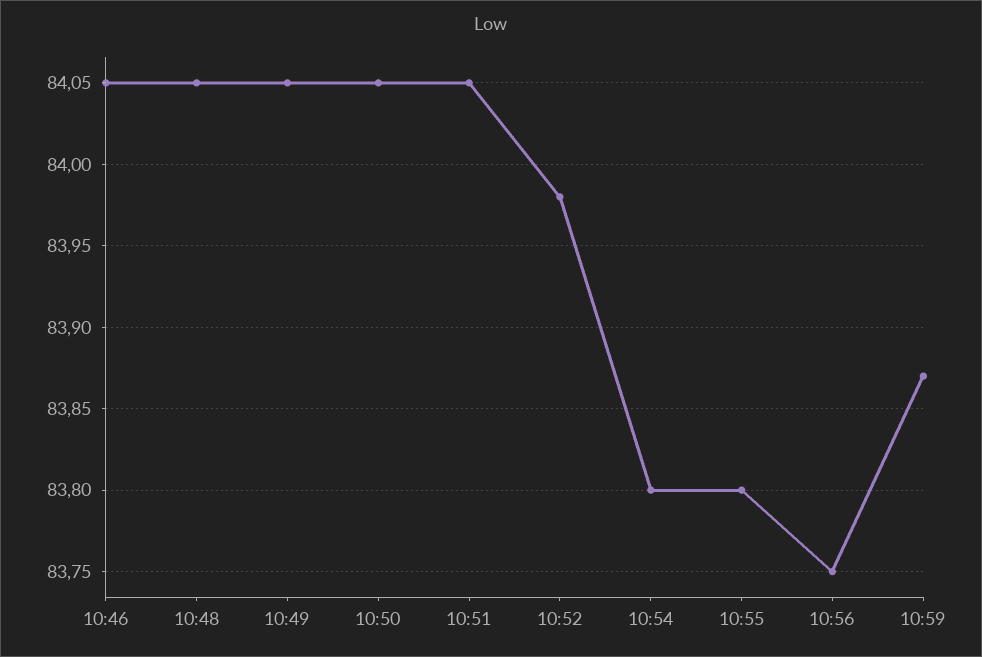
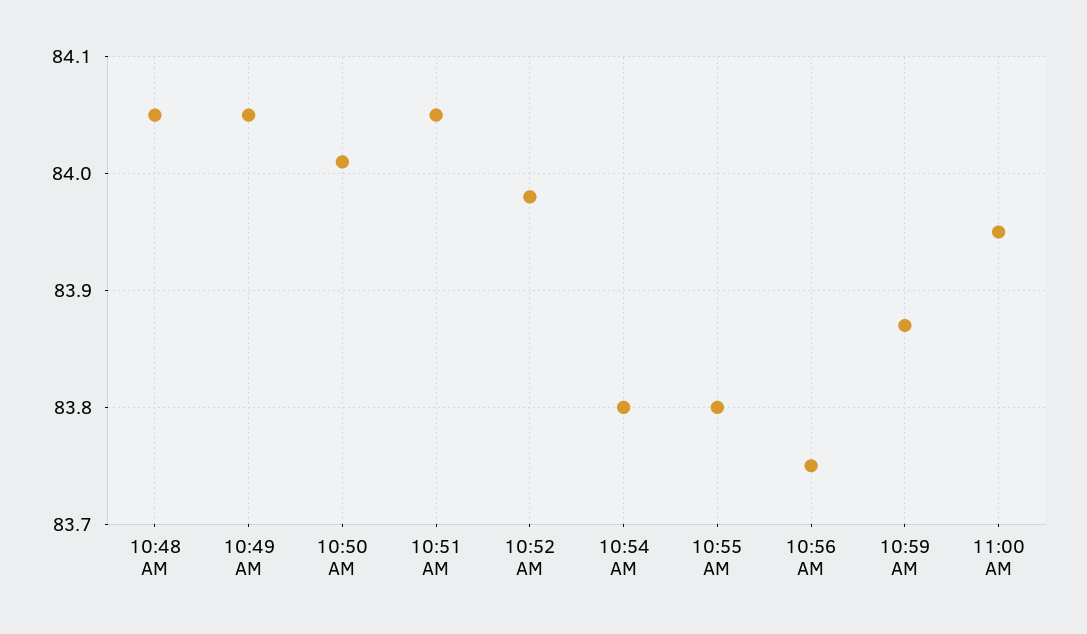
10:46: 84.05 -> none
10:50: 84.05 -> 84.01
11:00 AM: none -> 83.95

